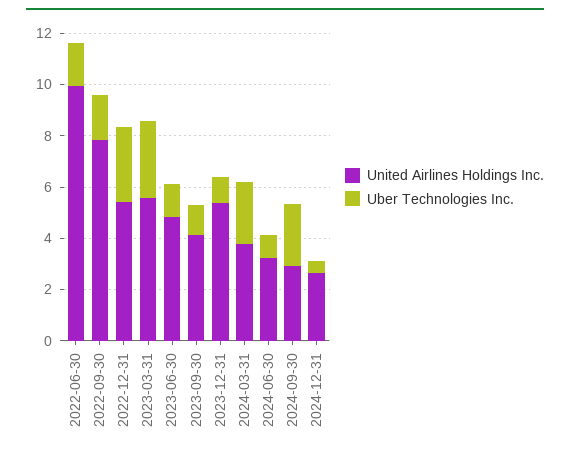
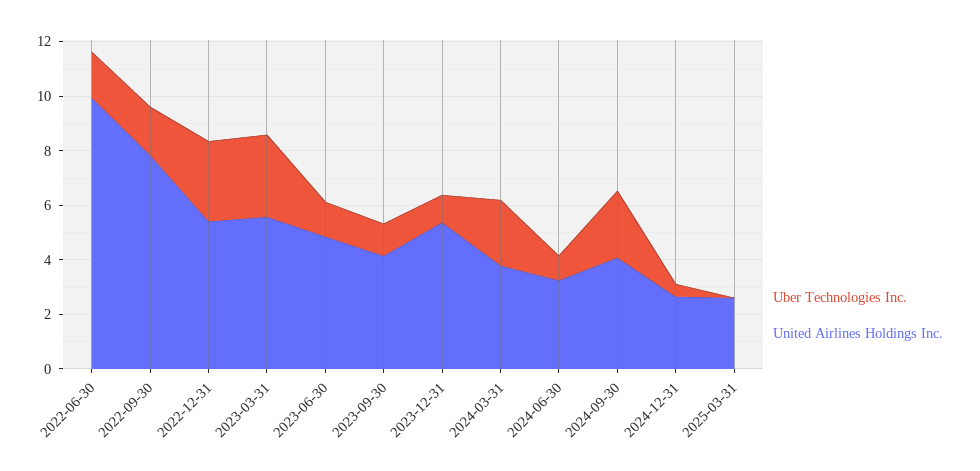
United Airlines Holdings Inc., 2024-09-30: 3 -> 4
Uber Technologies Inc., 2025-03-31: none -> 0
United Airlines Holdings Inc., 2025-03-31: none -> 2.5

